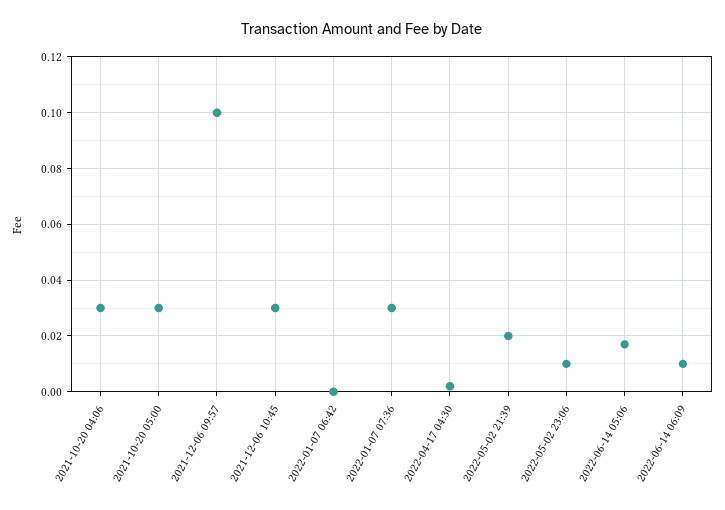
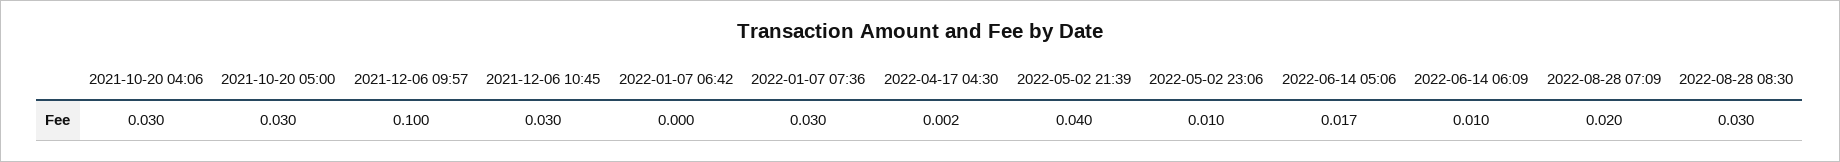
2022-05-02 21:39: 0.02 -> 0.04
2022-08-28 07:09: none -> 0.02
2022-08-28 08:30: none -> 0.03

